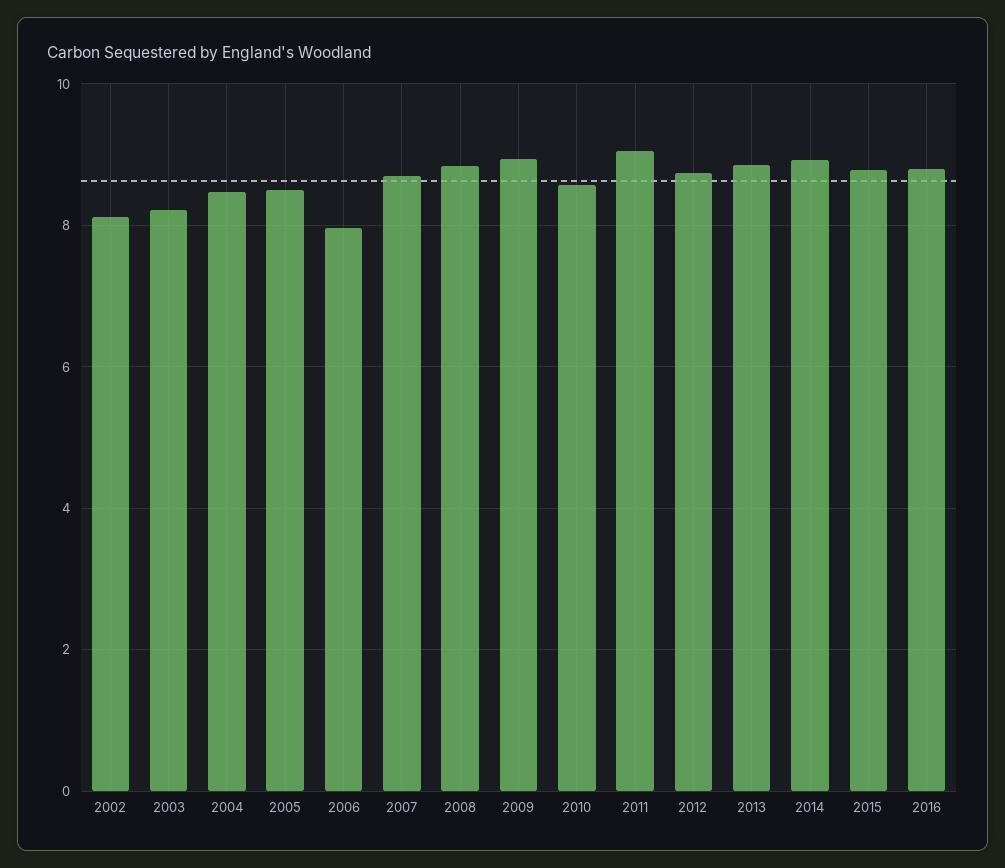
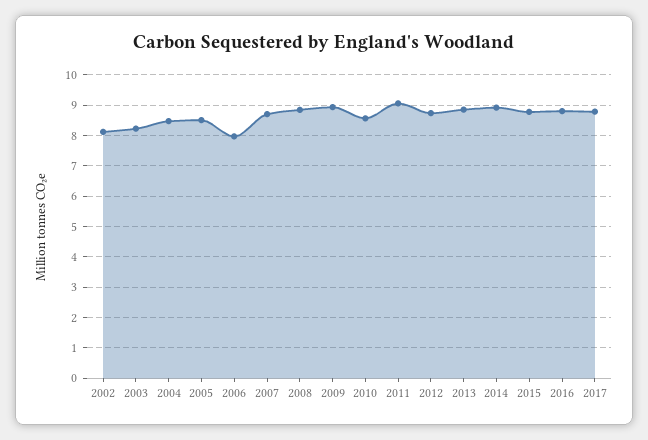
2017: none -> 8.8

